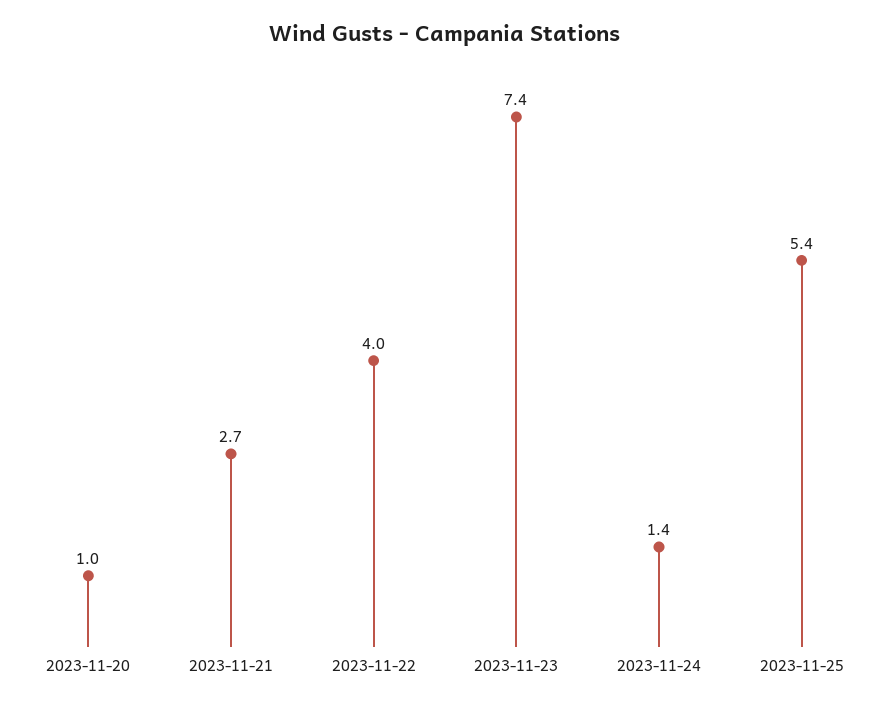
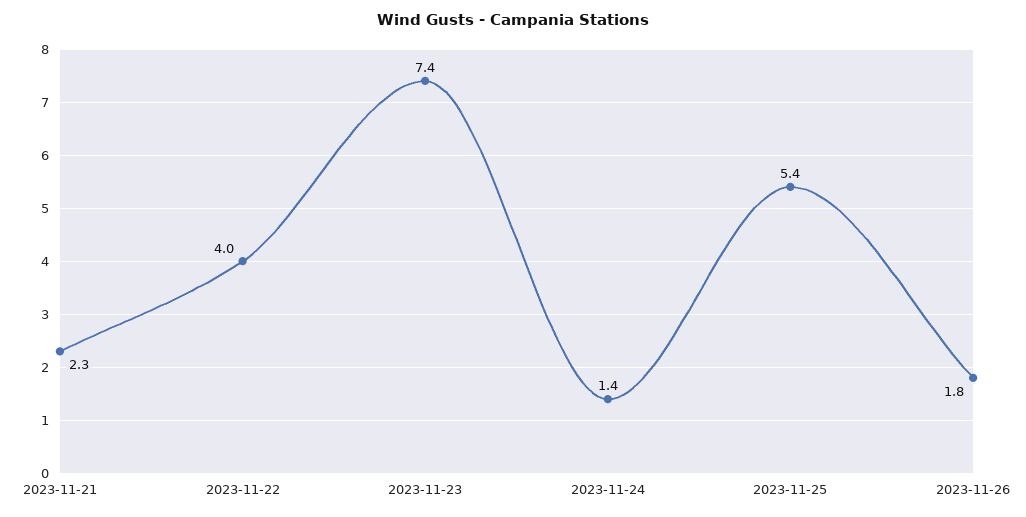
2023-11-20: 1 -> none
2023-11-21: 2.7 -> 2.3
2023-11-26: none -> 1.8

